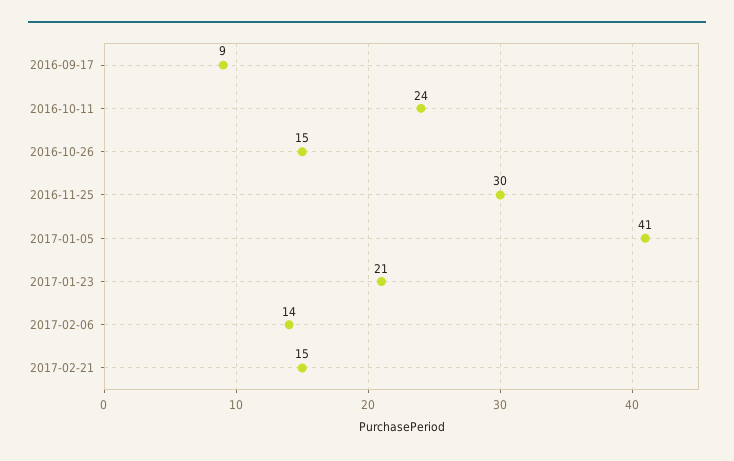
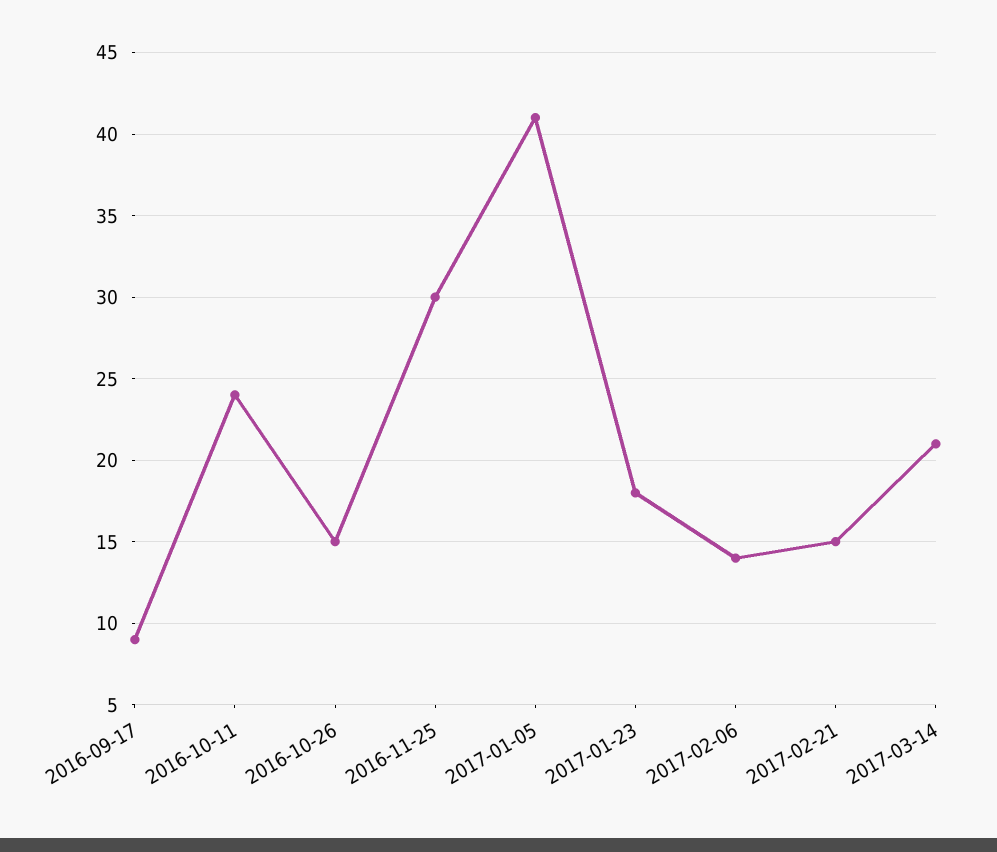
2017-01-23: 21 -> 18
2017-03-14: none -> 21

